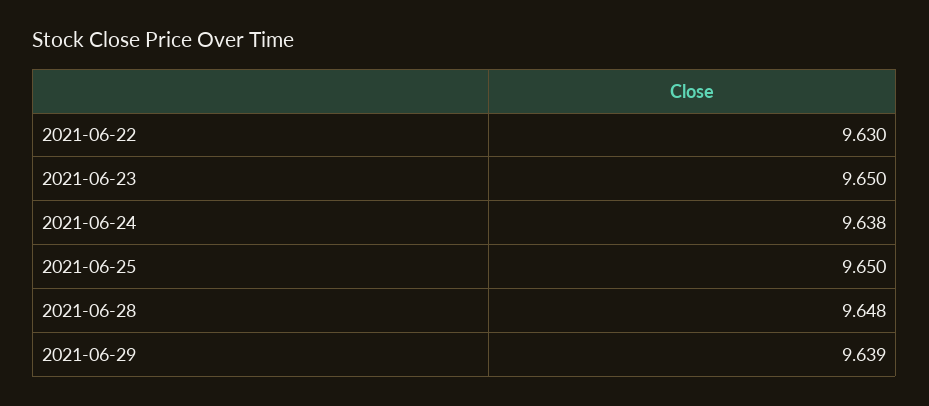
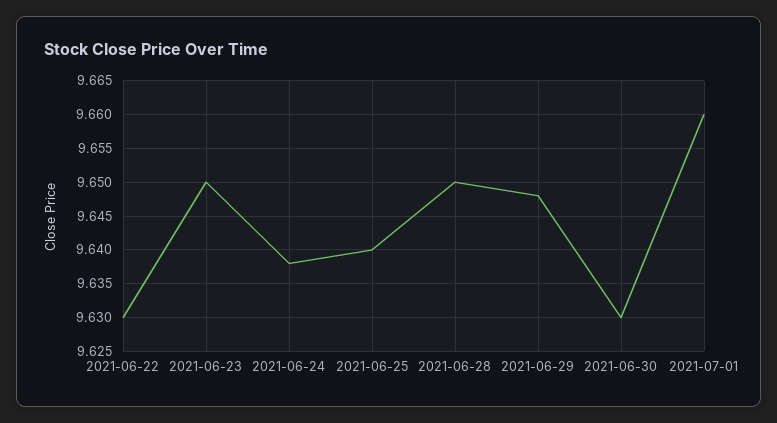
2021-06-25: 9.65 -> 9.64
2021-06-28: 9.648 -> 9.65
2021-06-29: 9.639 -> 9.648
2021-06-30: none -> 9.63
2021-07-01: none -> 9.66

